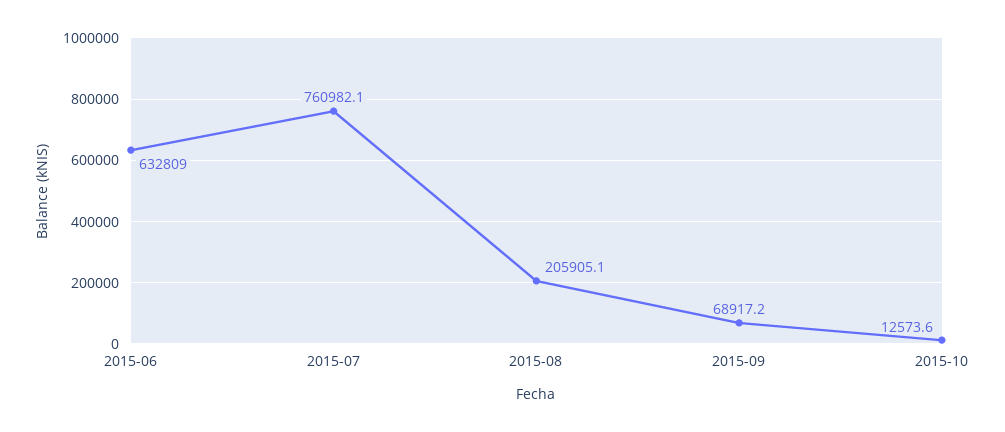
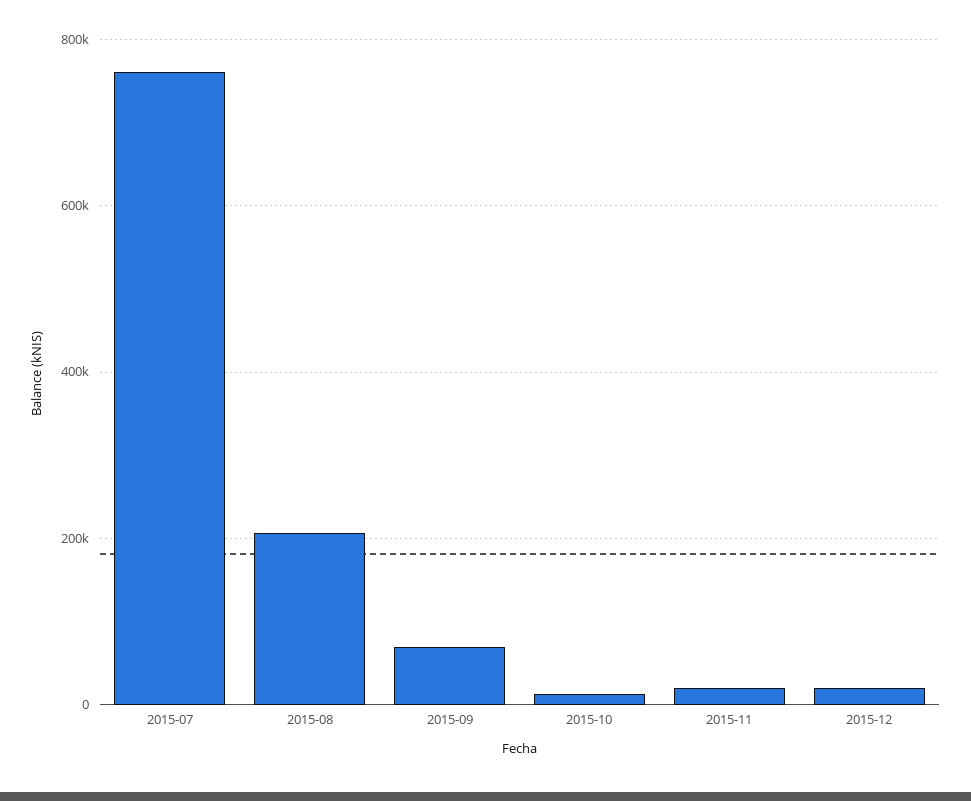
2015-06: 632809 -> none
2015-11: none -> 20000
2015-12: none -> 20000

